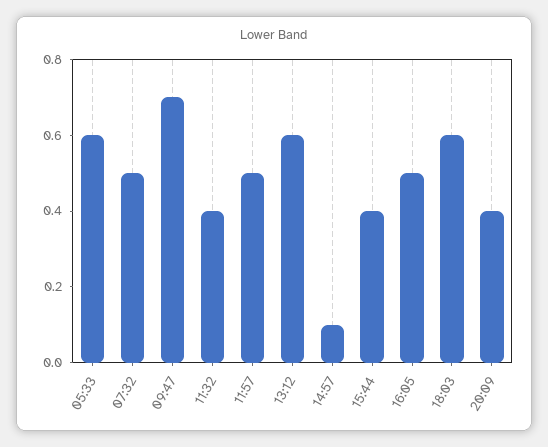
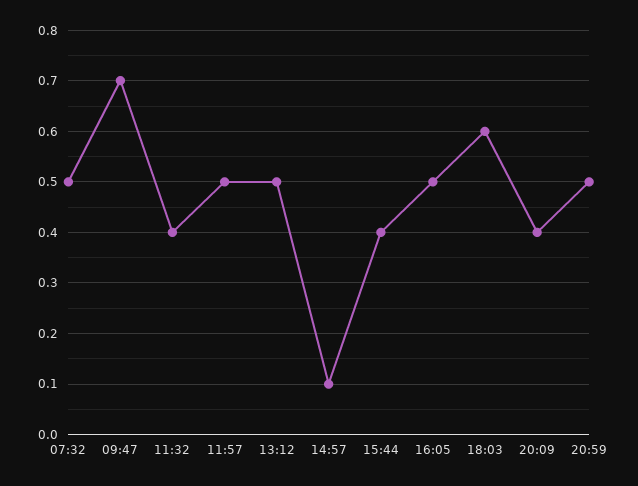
05:33: 0.6 -> none
13:12: 0.6 -> 0.5
20:59: none -> 0.5

